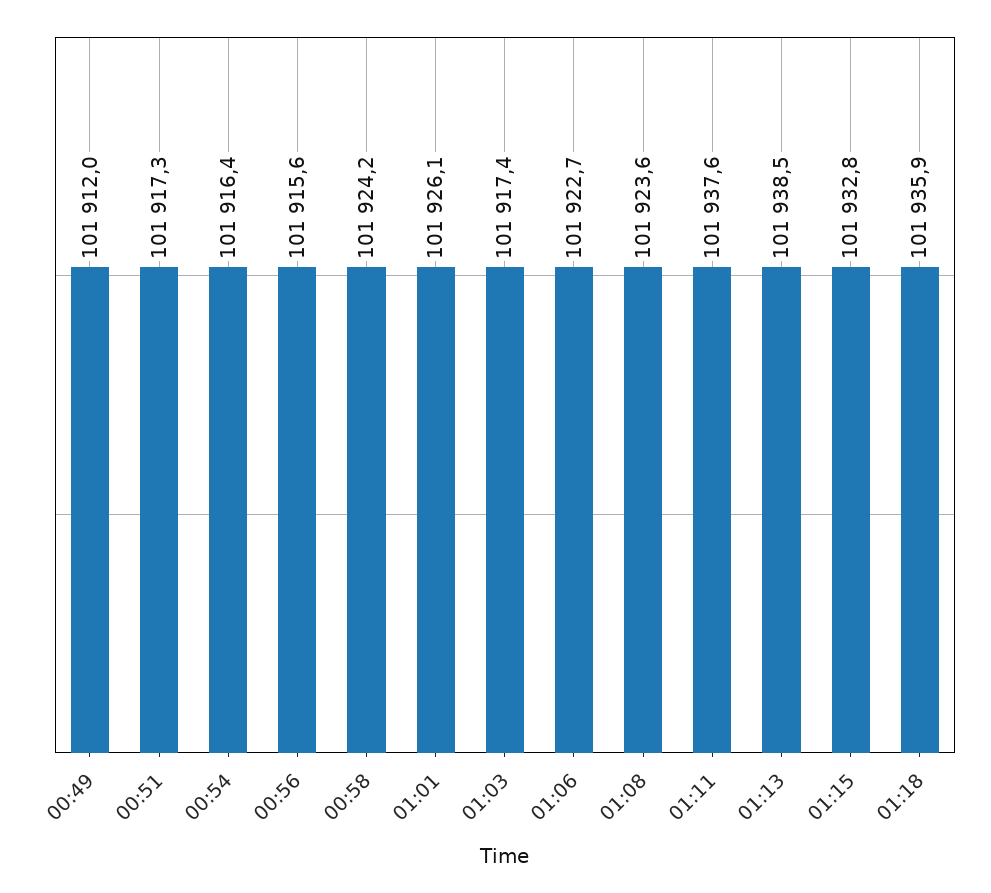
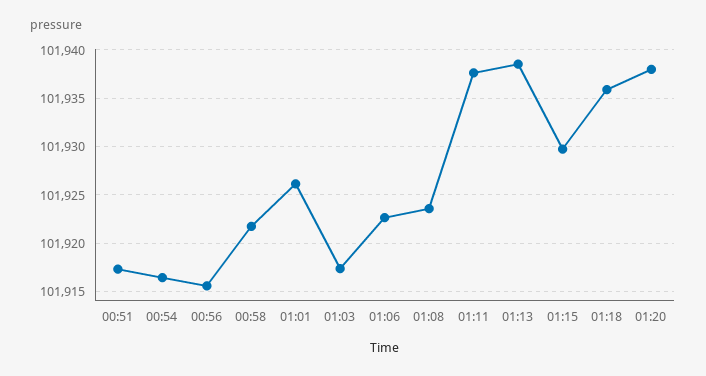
00:49: 101912 -> none
00:58: 101924.2 -> 101922
01:15: 101932.8 -> 101930
01:20: none -> 101938

